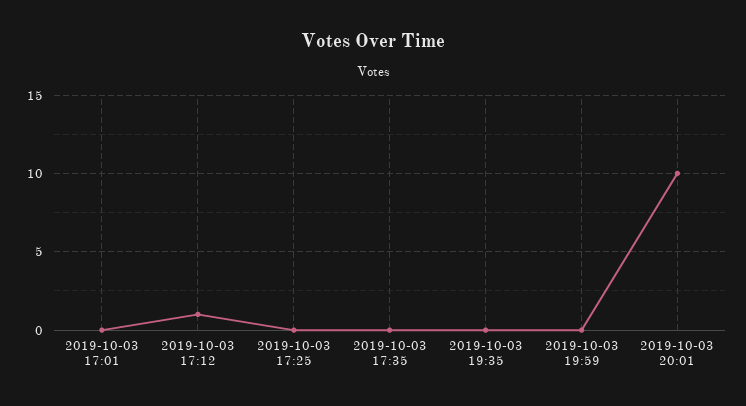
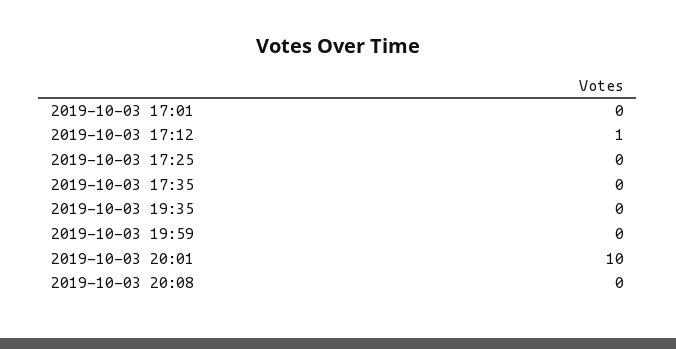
2019-10-03 20:08: none -> 0

